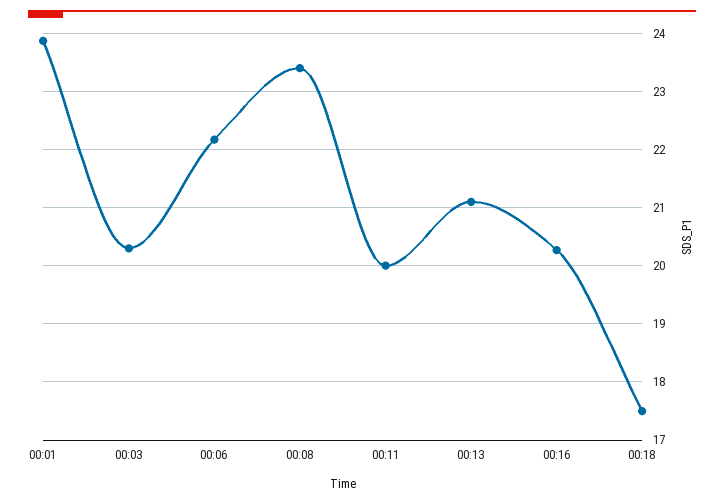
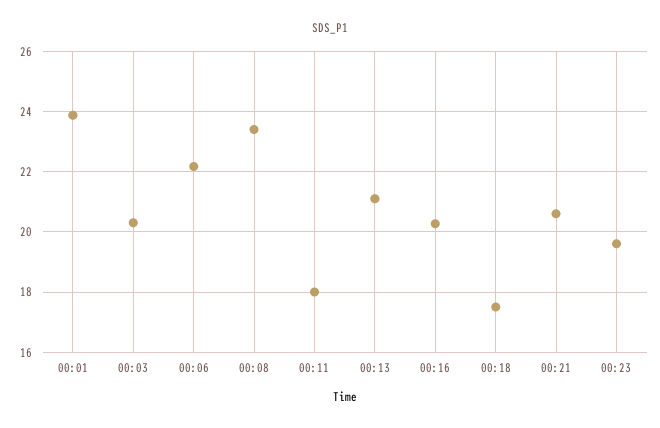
00:11: 20 -> 18
00:21: none -> 20.6
00:23: none -> 19.6

